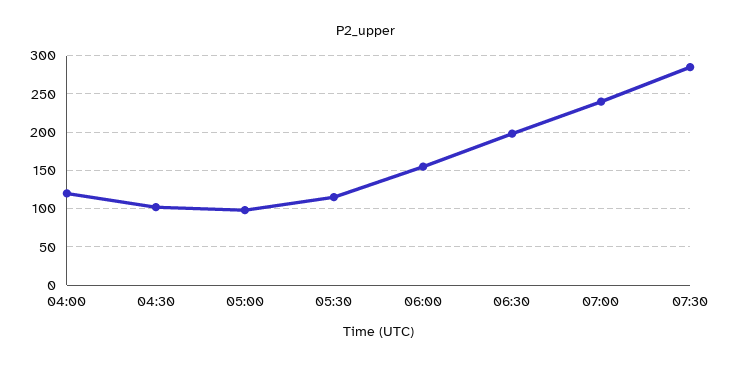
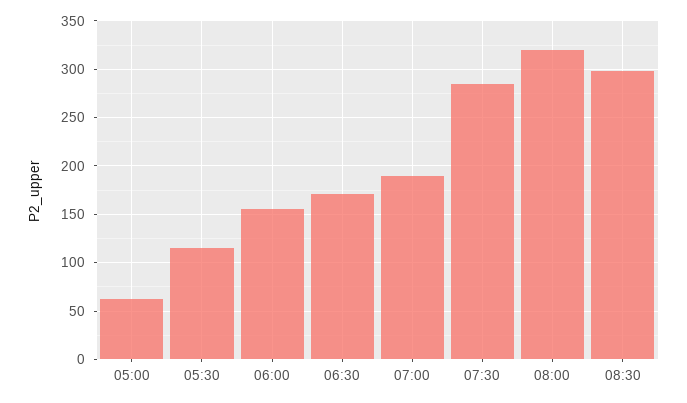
04:00: 120 -> none
04:30: 100 -> none
05:00: 100 -> 60
06:30: 200 -> 170
07:00: 240 -> 190
08:00: none -> 320
08:30: none -> 300

